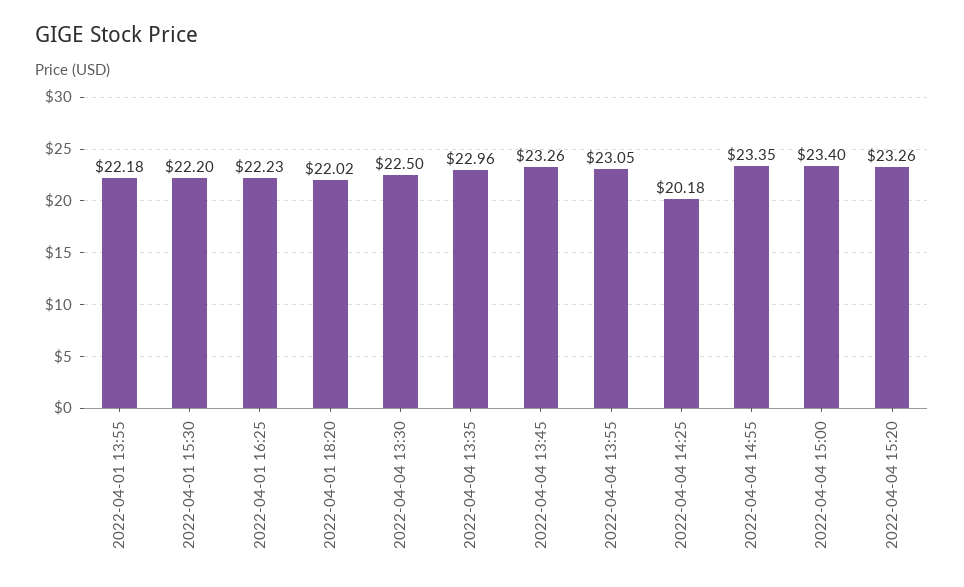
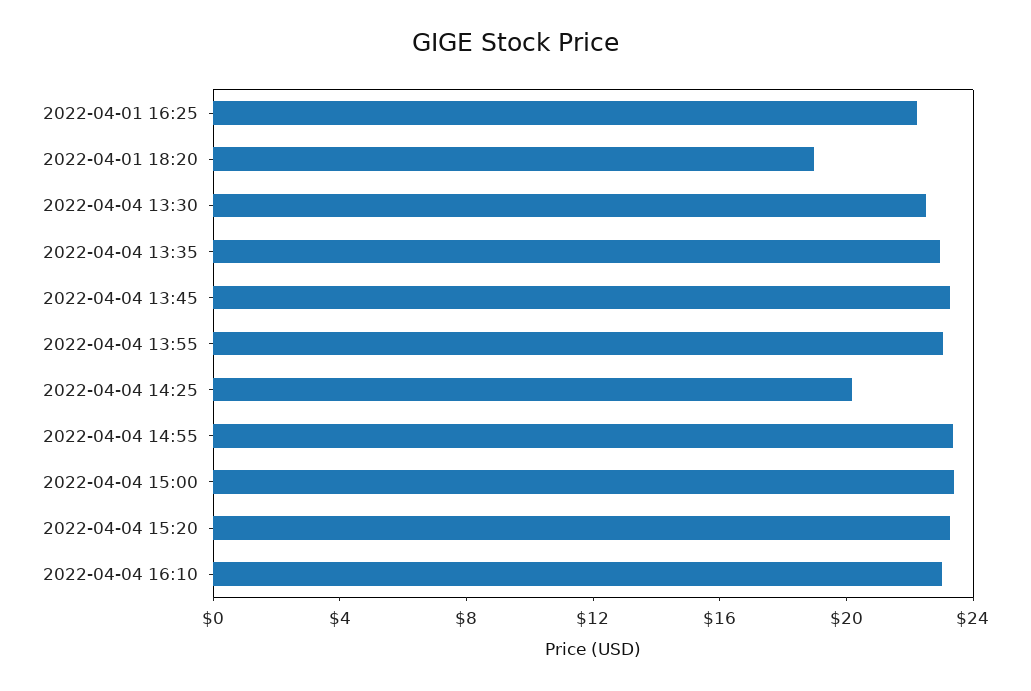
2022-04-01 13:55: 22.18 -> none
2022-04-01 15:30: 22.2 -> none
2022-04-01 18:20: 22.02 -> 19
2022-04-04 16:10: none -> 23

